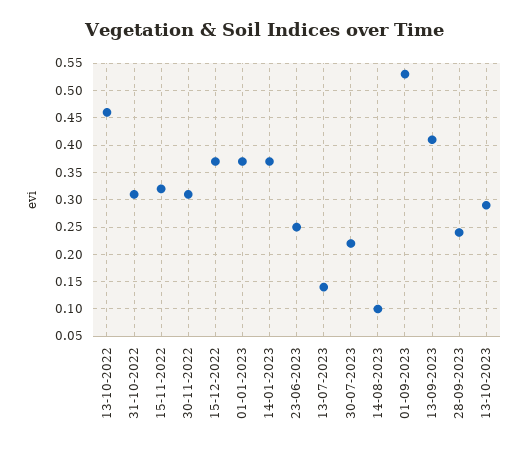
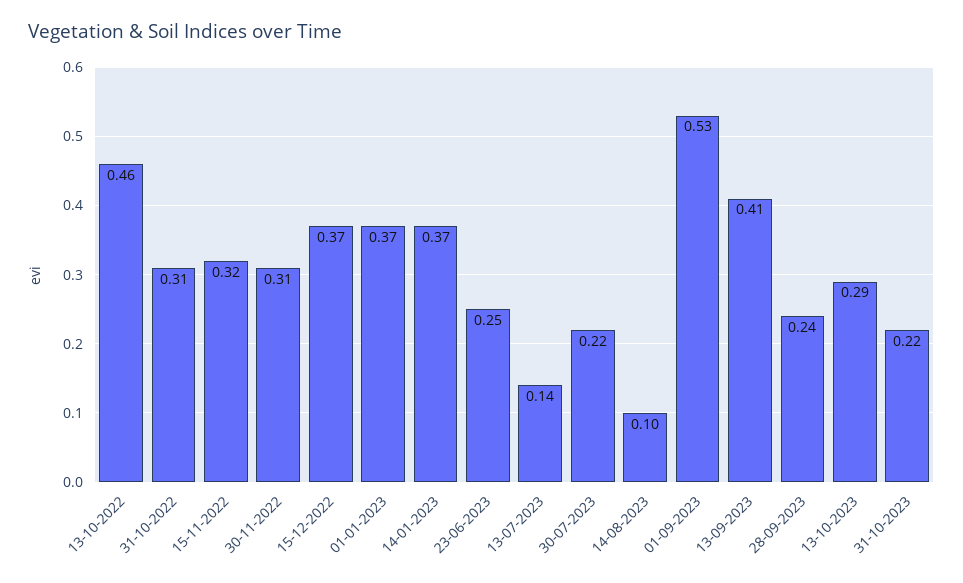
31-10-2023: none -> 0.22

